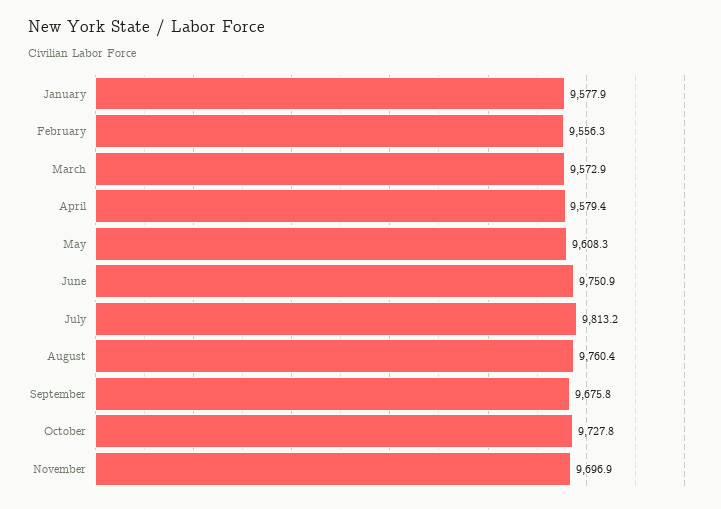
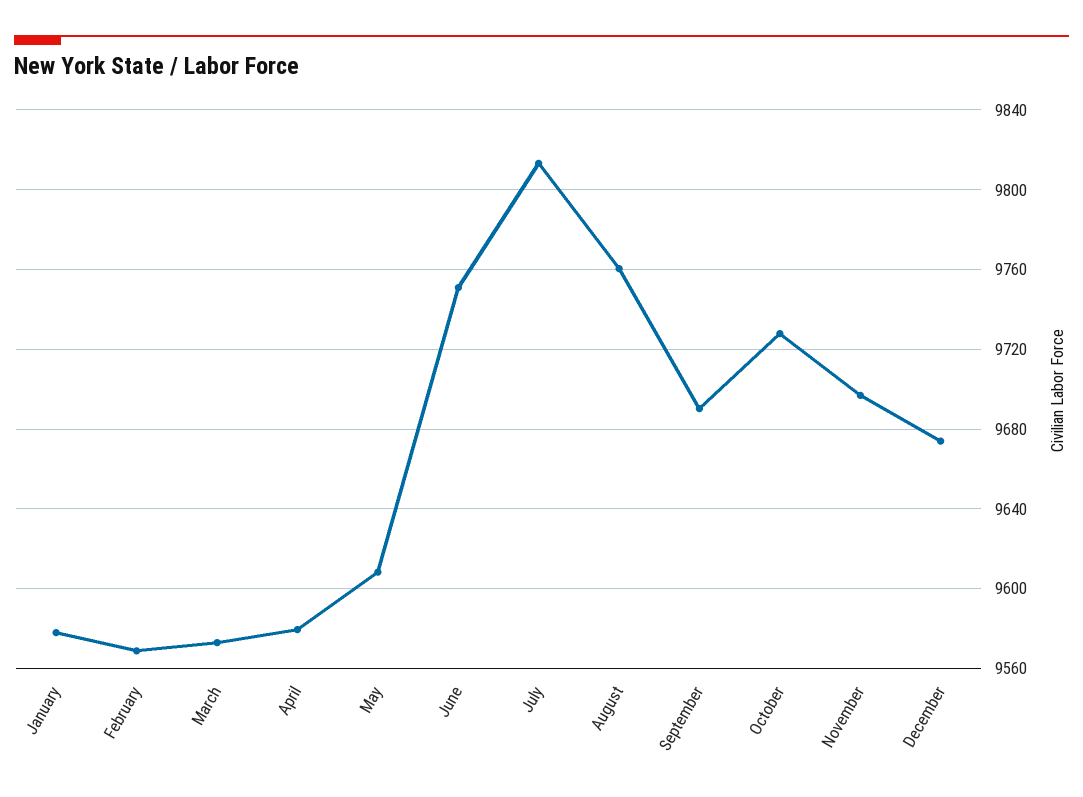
February: 9556.3 -> 9570
September: 9675.8 -> 9690
December: none -> 9675

